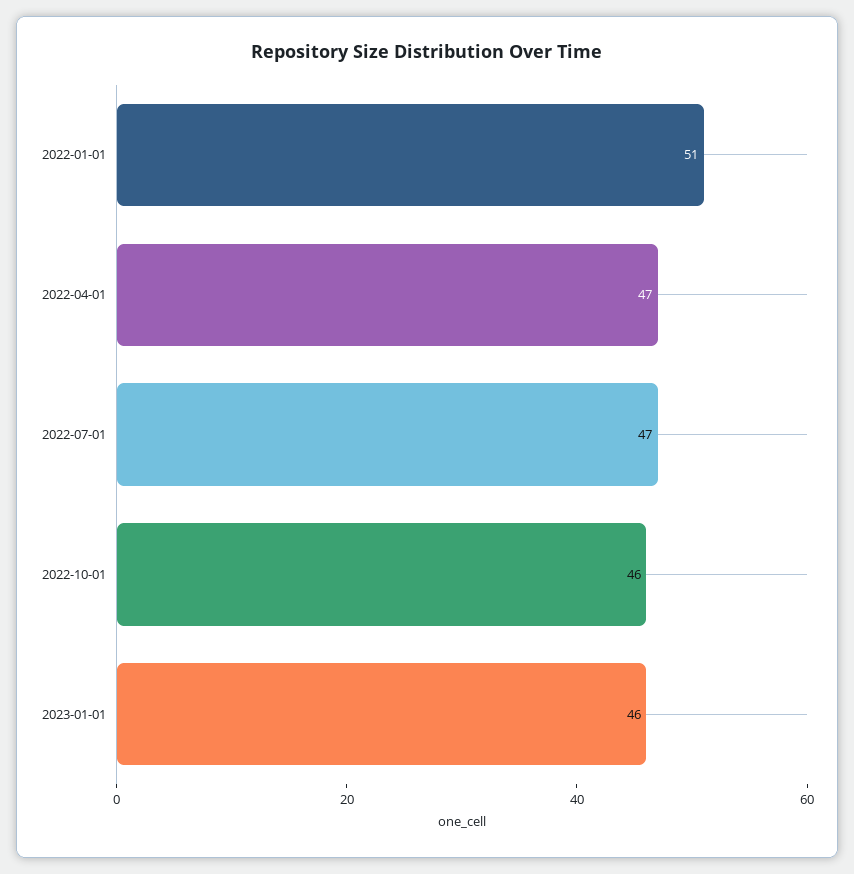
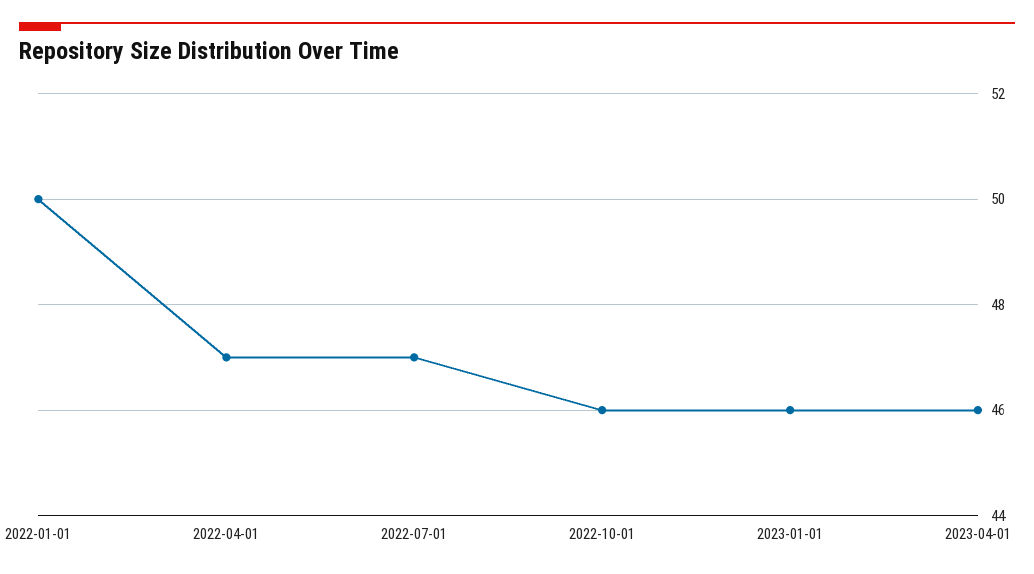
2022-01-01: 51 -> 50
2023-04-01: none -> 46

